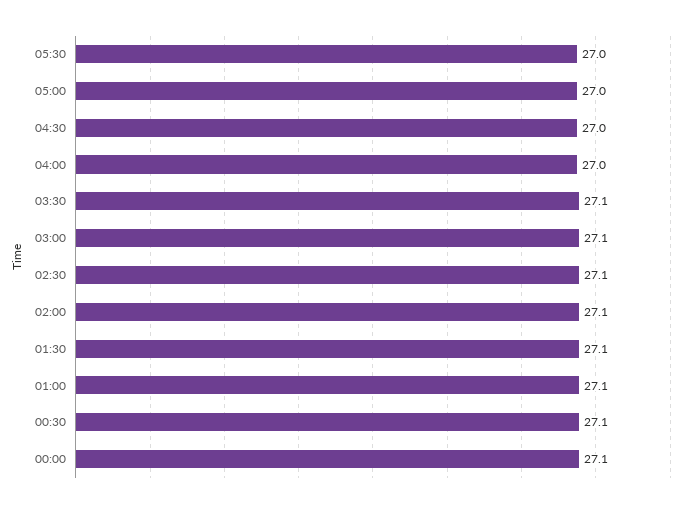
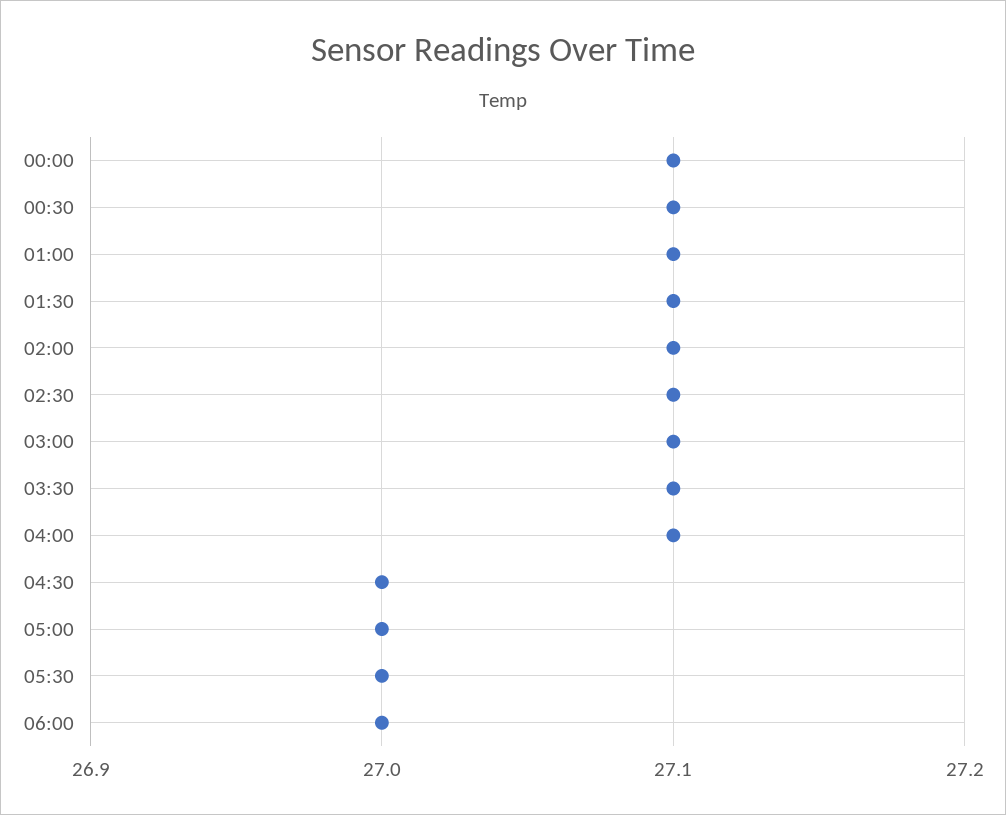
04:00: 27 -> 27.1
06:00: none -> 27

